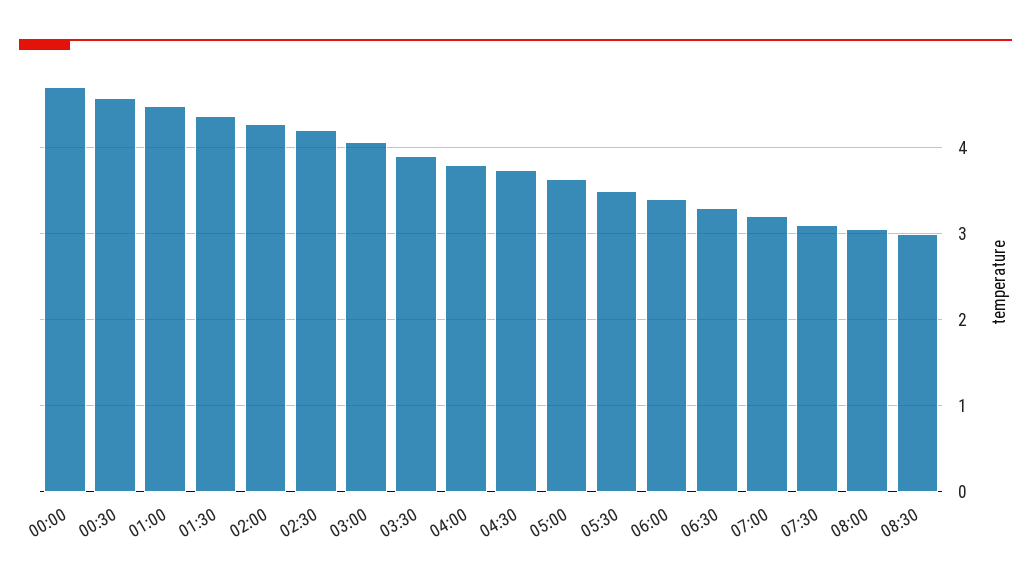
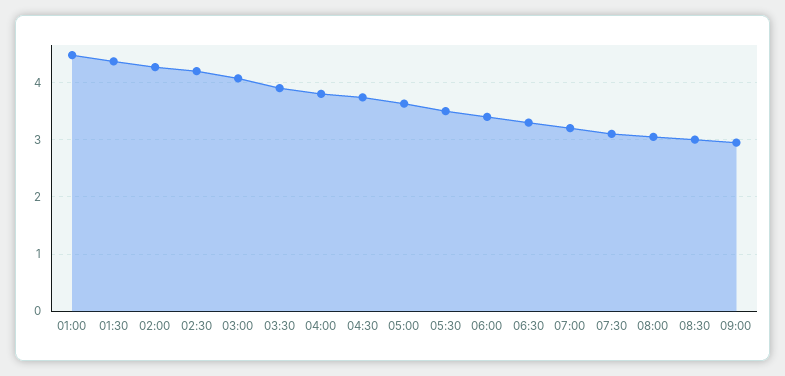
00:00: 4.7 -> none
00:30: 4.6 -> none
09:00: none -> 3

